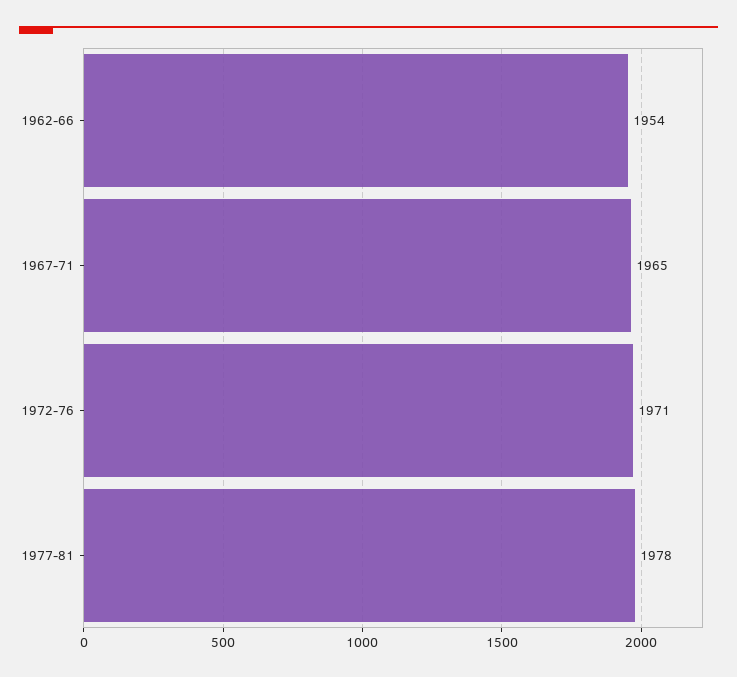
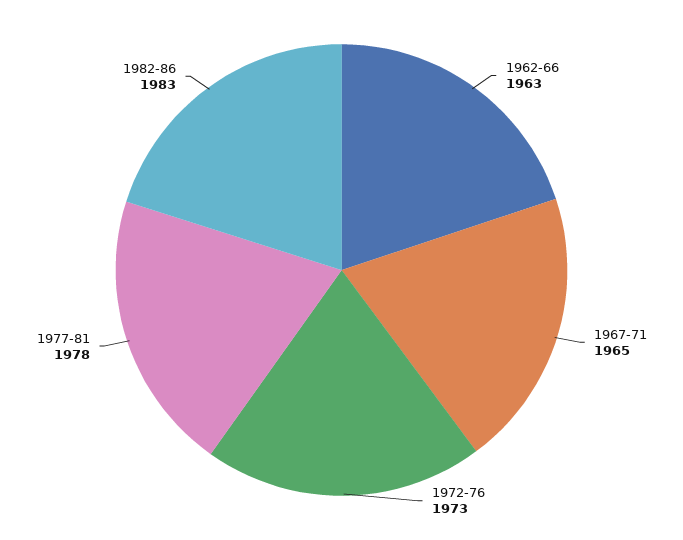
1962-66: 1954 -> 1963
1972-76: 1971 -> 1973
1982-86: none -> 1983

